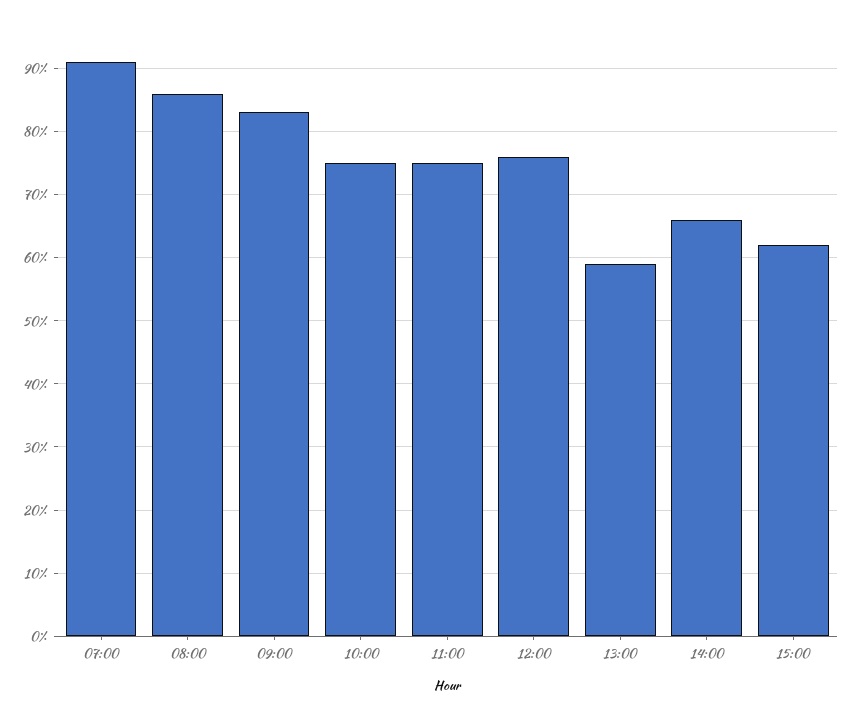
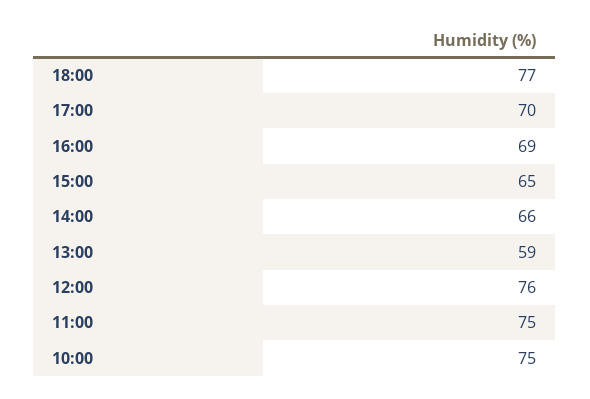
07:00: 91 -> none
08:00: 86 -> none
09:00: 83 -> none
15:00: 62 -> 65
18:00: none -> 77
17:00: none -> 70
16:00: none -> 69

